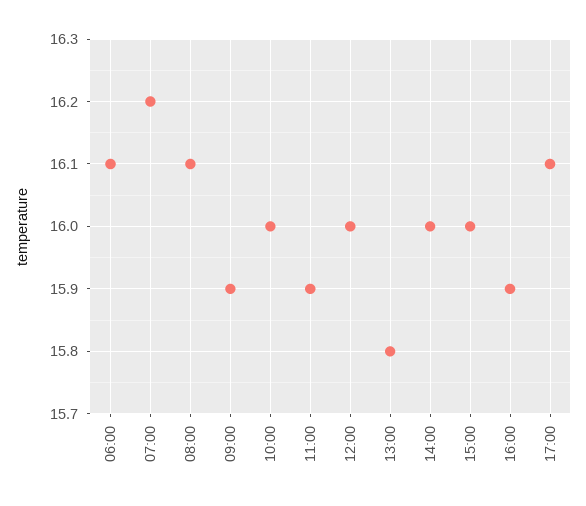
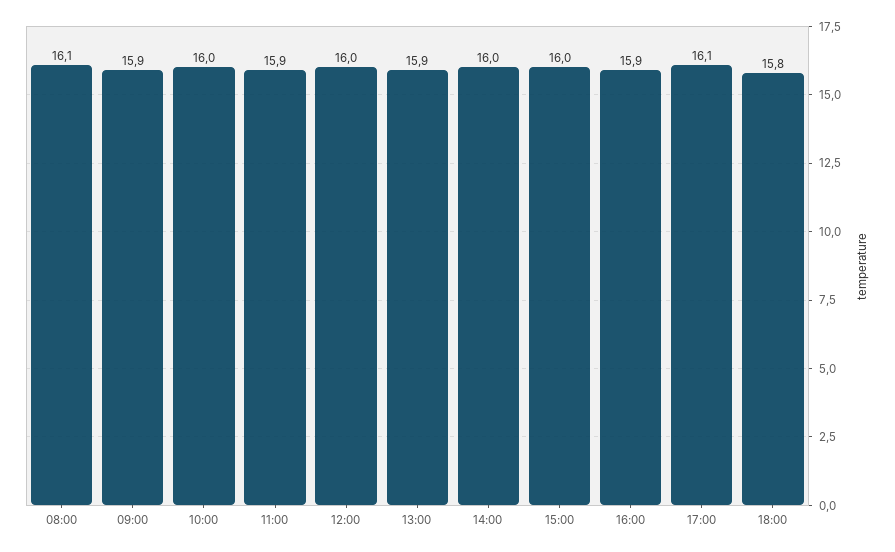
06:00: 16.1 -> none
07:00: 16.2 -> none
13:00: 15.8 -> 15.9
18:00: none -> 15.8

